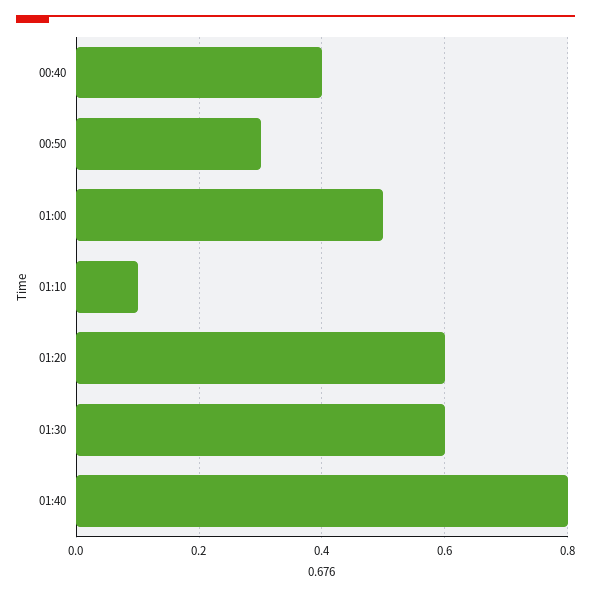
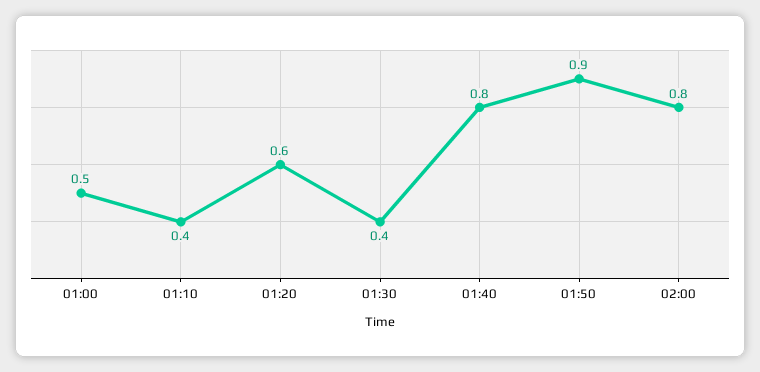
00:40: 0.4 -> none
00:50: 0.3 -> none
01:10: 0.1 -> 0.4
01:30: 0.6 -> 0.4
01:50: none -> 0.9
02:00: none -> 0.8

